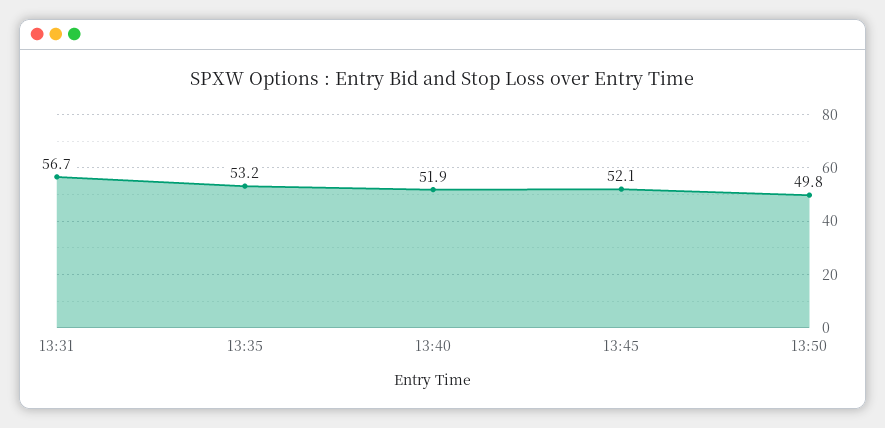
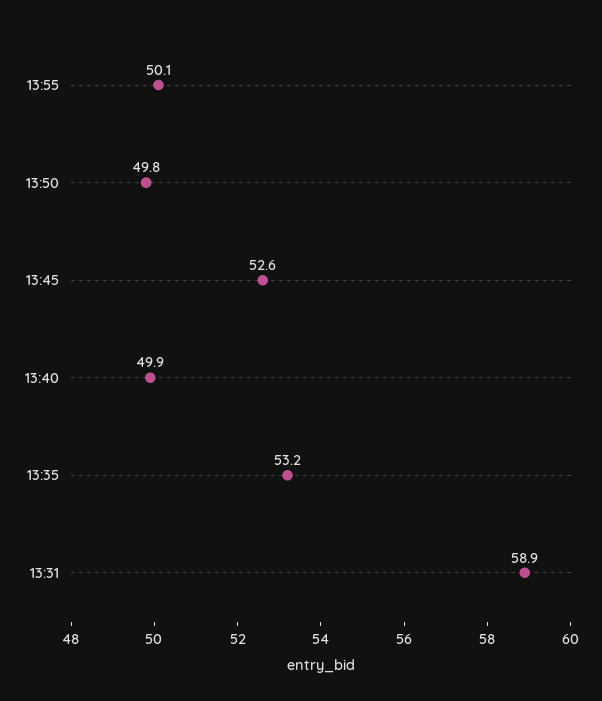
13:31: 56.7 -> 58.9
13:40: 51.9 -> 49.9
13:45: 52.1 -> 52.6
13:55: none -> 50.1

